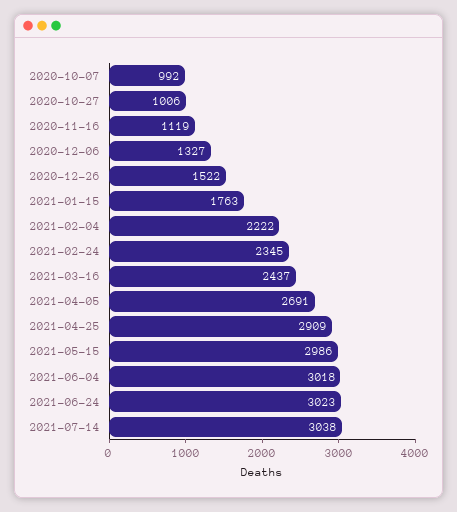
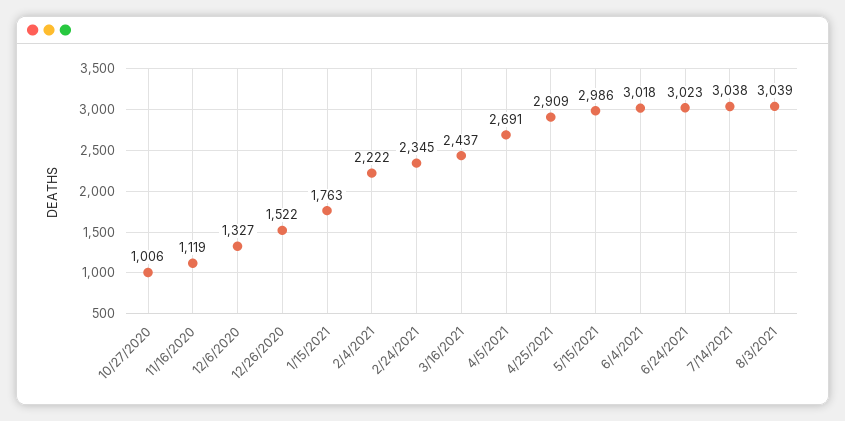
2020-10-07: 992 -> none
8/3/2021: none -> 3039

